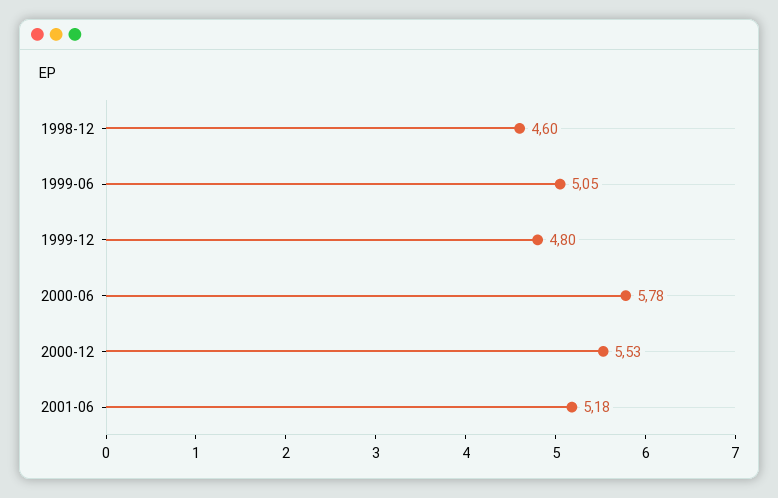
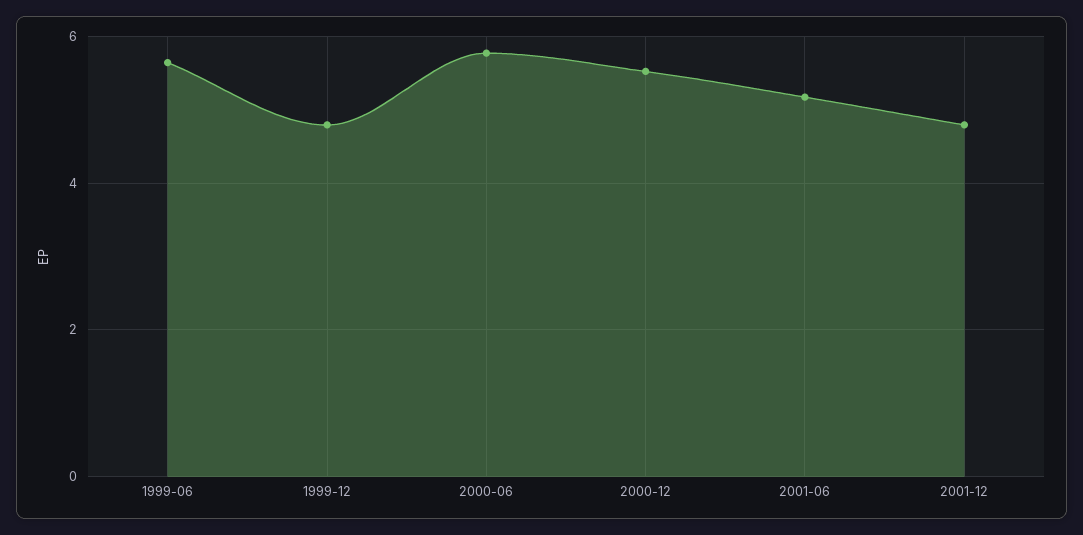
1998-12: 4.6 -> none
1999-06: 5.05 -> 5.6
2001-12: none -> 4.8

